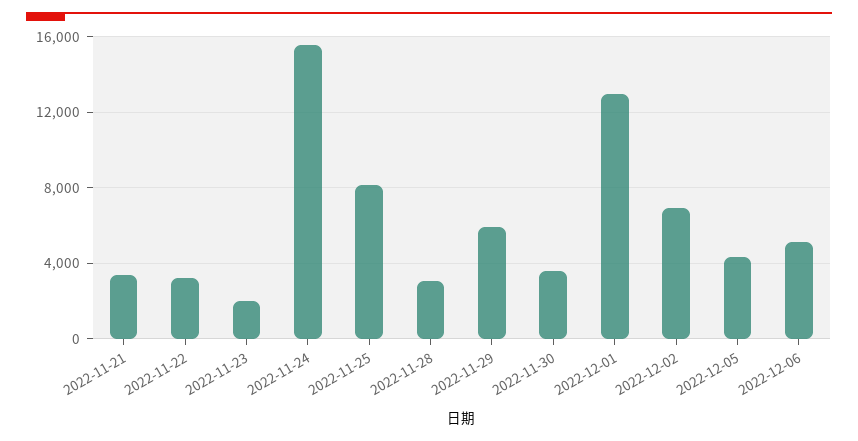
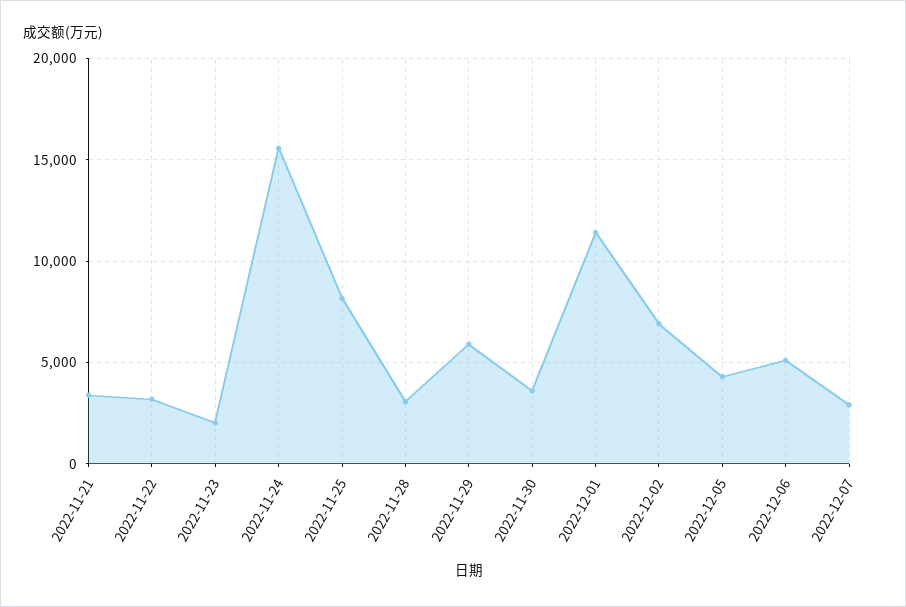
2022-12-01: 13000 -> 11500
2022-12-07: none -> 3000

